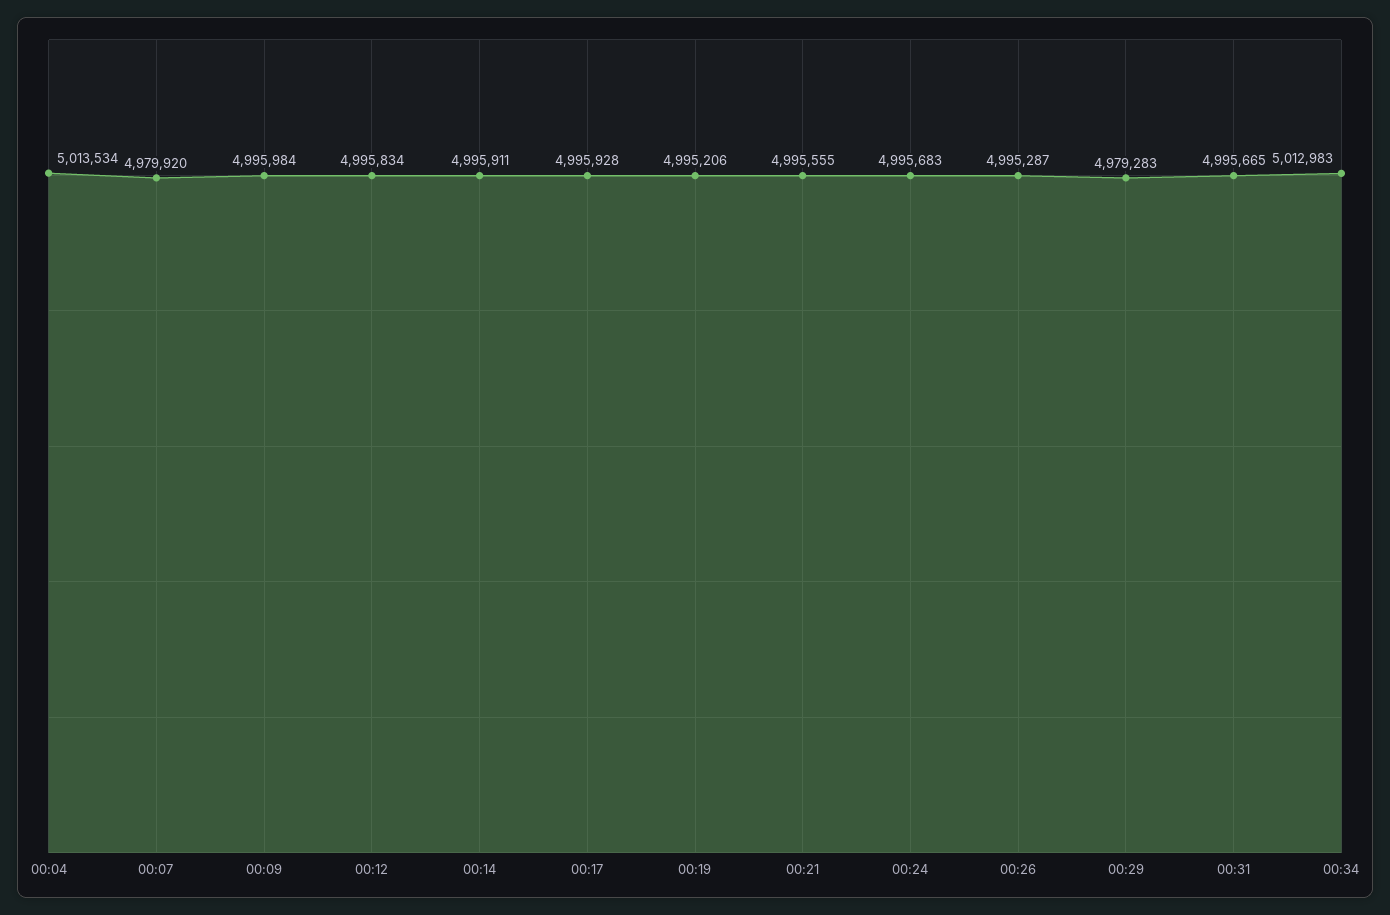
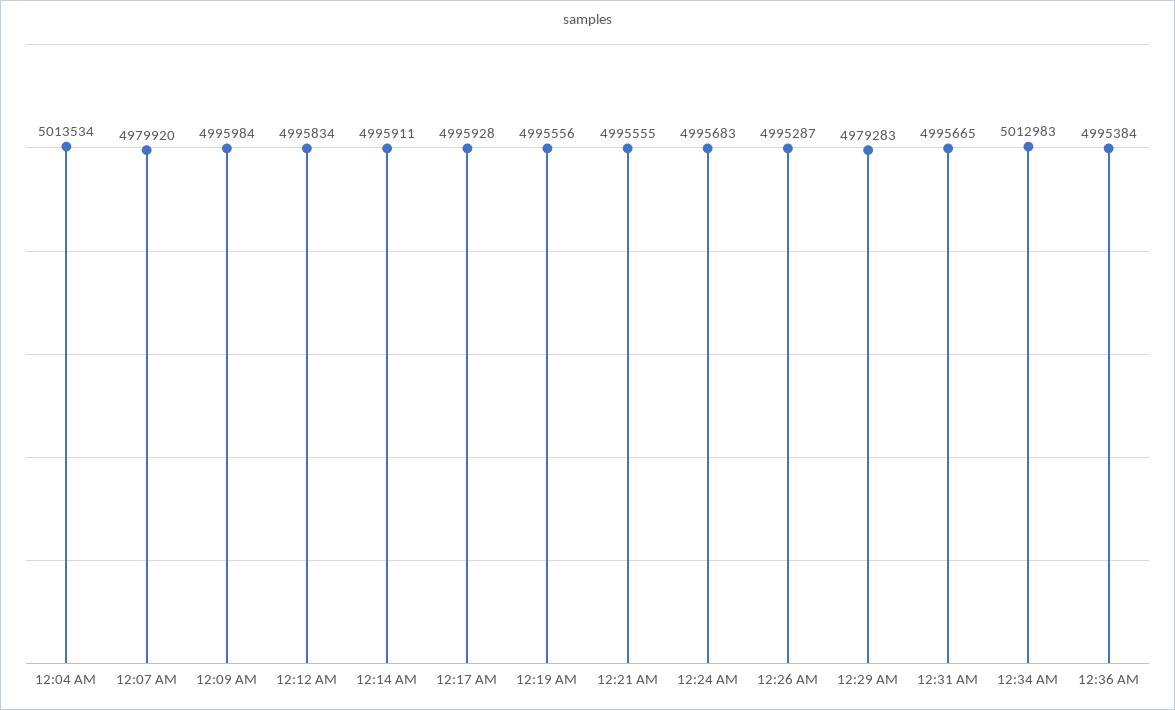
00:19: 4995206 -> 4995556
12:36 AM: none -> 4995384

